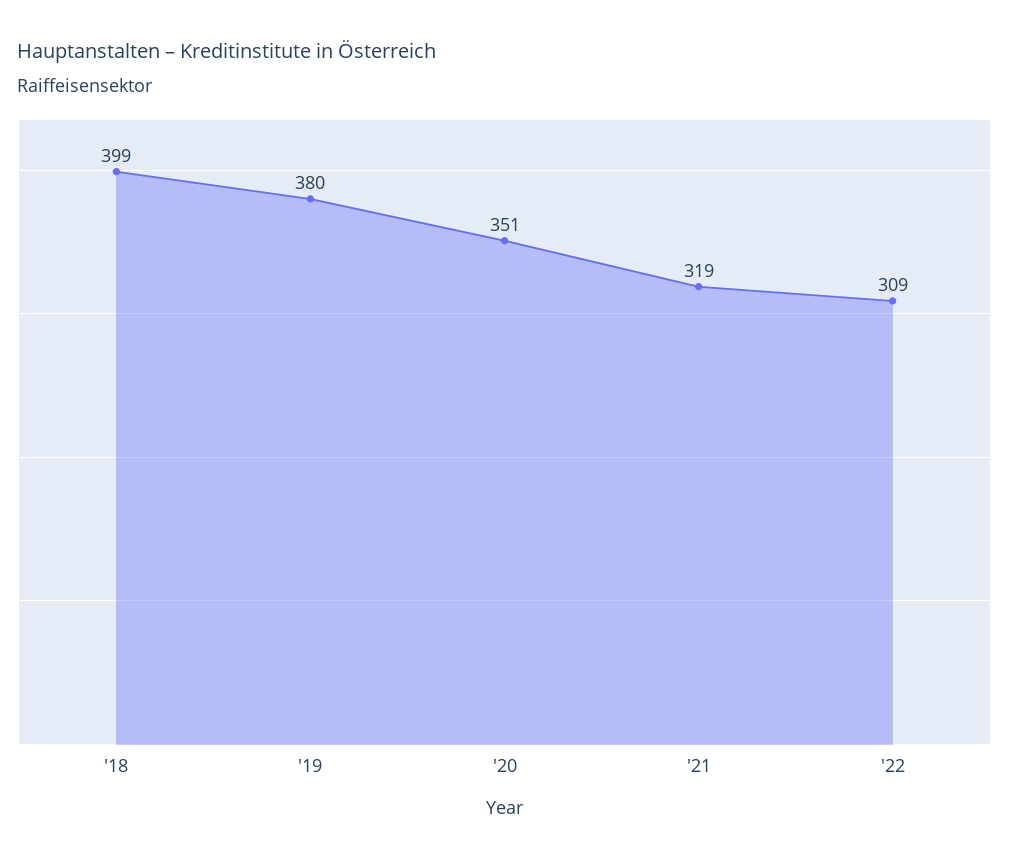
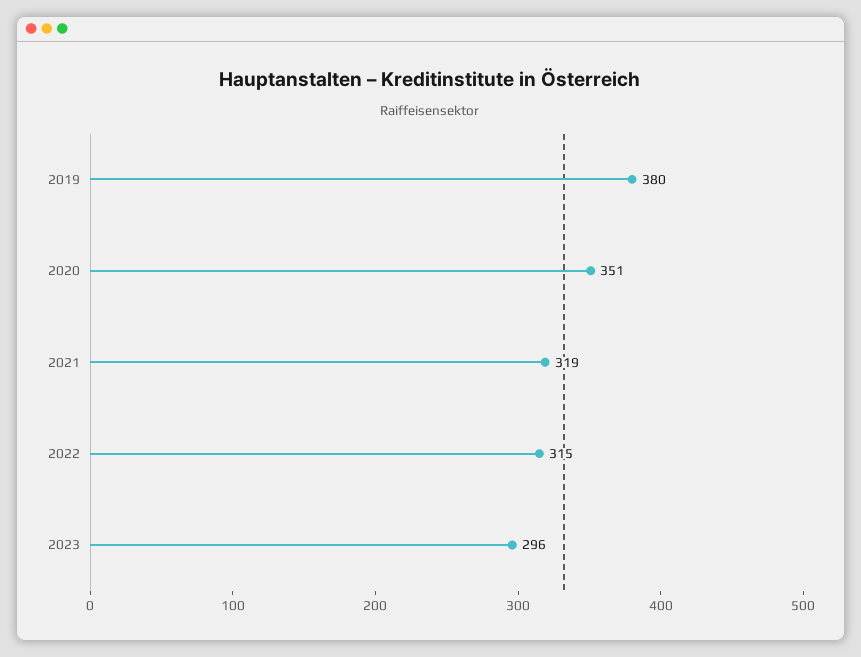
'18: 399 -> none
'22: 309 -> 315
2023: none -> 296

